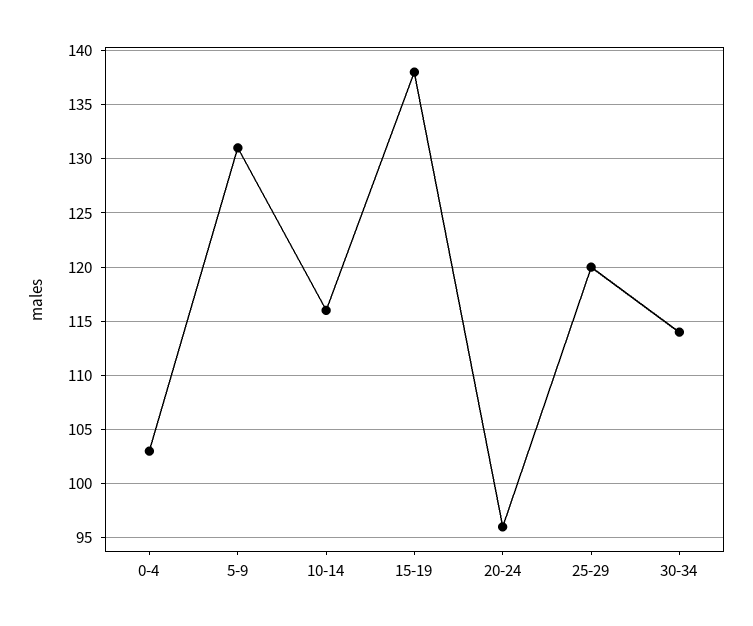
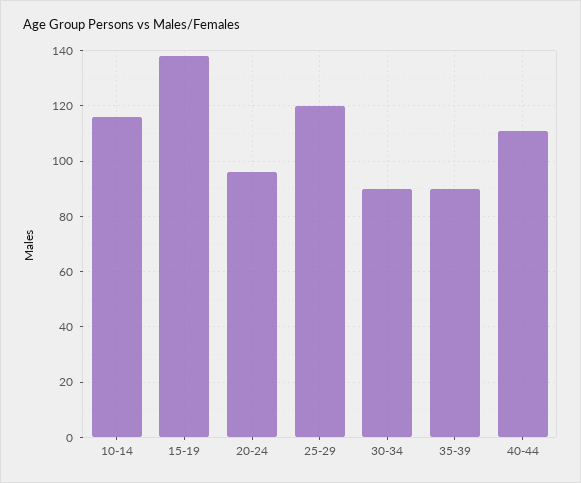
0-4: 103 -> none
5-9: 131 -> none
30-34: 114 -> 90
35-39: none -> 90
40-44: none -> 110

